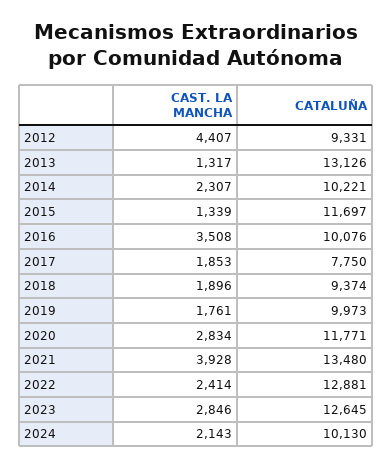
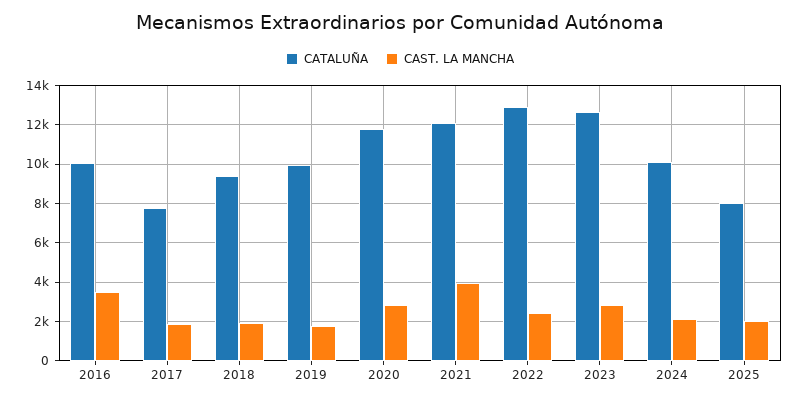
CAST. LA MANCHA, 2012: 4407 -> none
CATALUÑA, 2012: 9331 -> none
CAST. LA MANCHA, 2013: 1317 -> none
CATALUÑA, 2013: 13126 -> none
CAST. LA MANCHA, 2014: 2307 -> none
CATALUÑA, 2014: 10221 -> none
CAST. LA MANCHA, 2015: 1339 -> none
CATALUÑA, 2015: 11697 -> none
CATALUÑA, 2021: 13480 -> 12000
CATALUÑA, 2025: none -> 8000
CAST. LA MANCHA, 2025: none -> 2000

